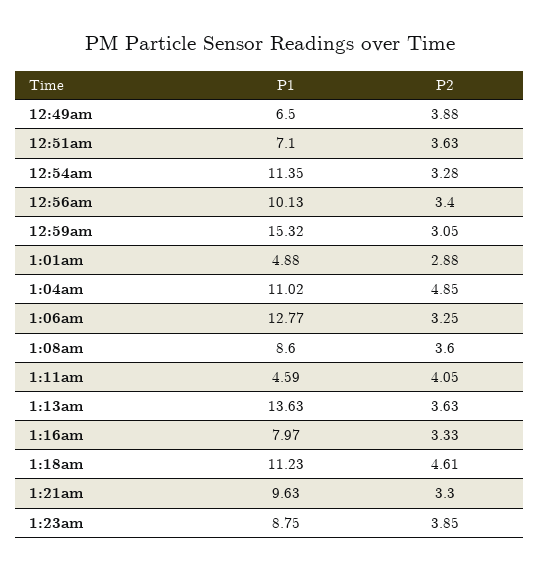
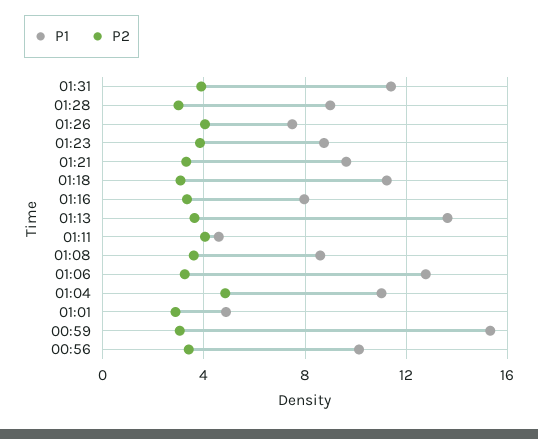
P1, 12:49am: 6.5 -> none
P2, 12:49am: 3.88 -> none
P1, 12:51am: 7.1 -> none
P2, 12:51am: 3.63 -> none
P1, 12:54am: 11.35 -> none
P2, 12:54am: 3.28 -> none
P2, 1:18am: 4.61 -> 3
P1, 01:31: none -> 11.5
P2, 01:31: none -> 4
P1, 01:28: none -> 9
P2, 01:28: none -> 3
P1, 01:26: none -> 7.5
P2, 01:26: none -> 4

